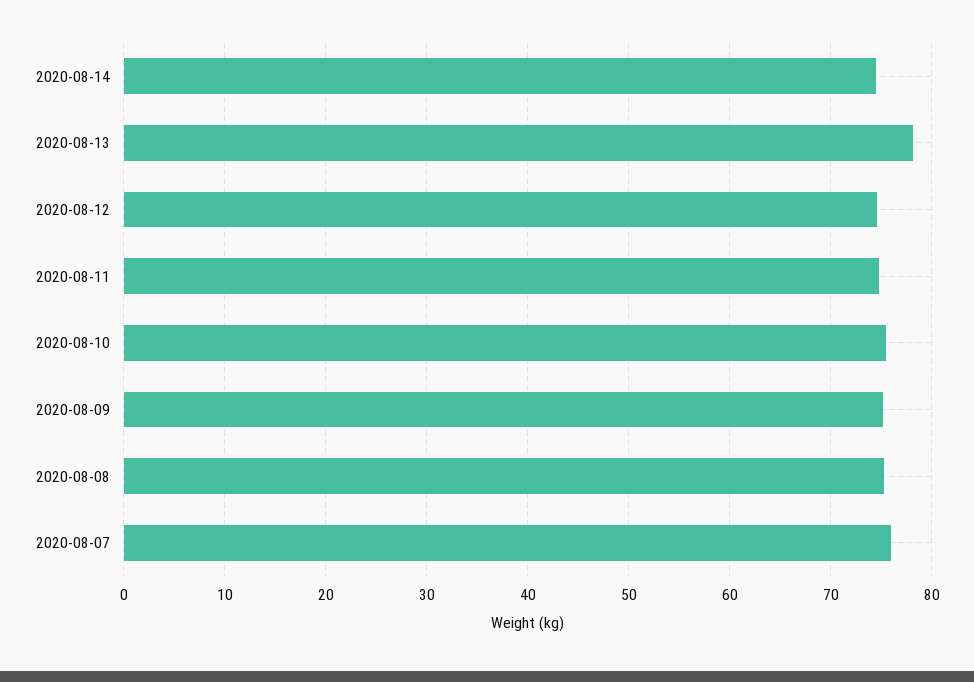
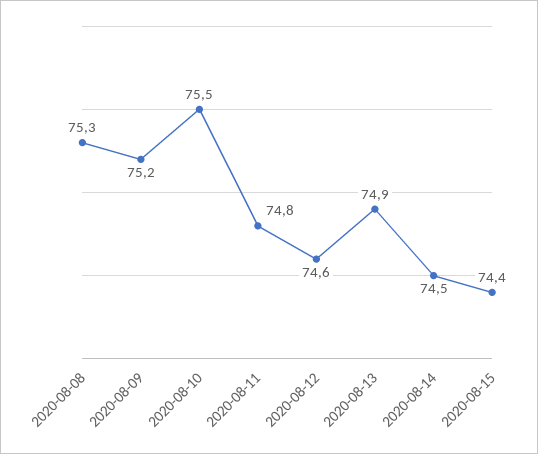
2020-08-13: 78 -> 74.9
2020-08-07: 76 -> none
2020-08-15: none -> 74.4

